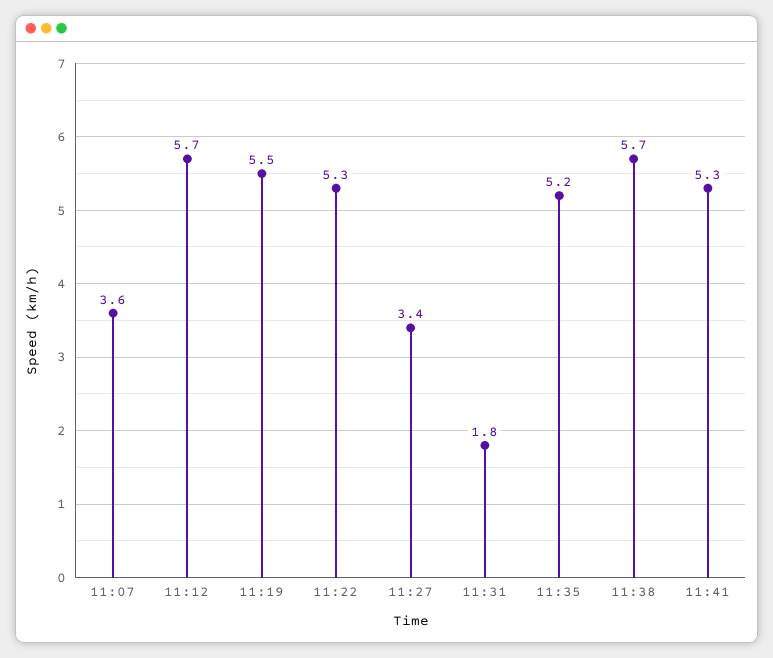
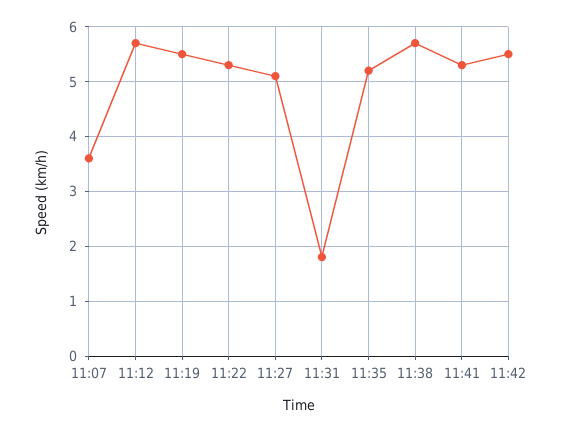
11:27: 3.4 -> 5
11:42: none -> 5.5

